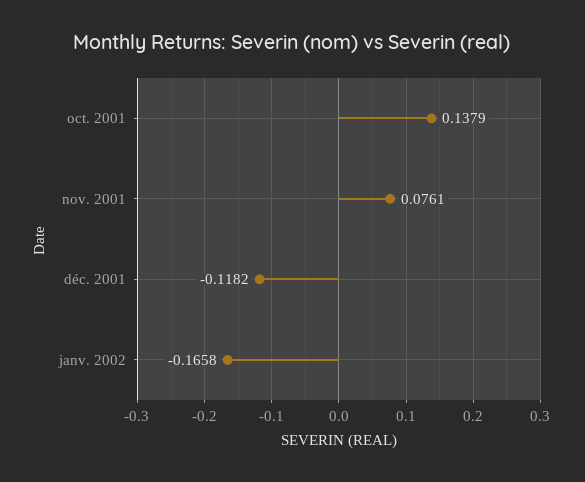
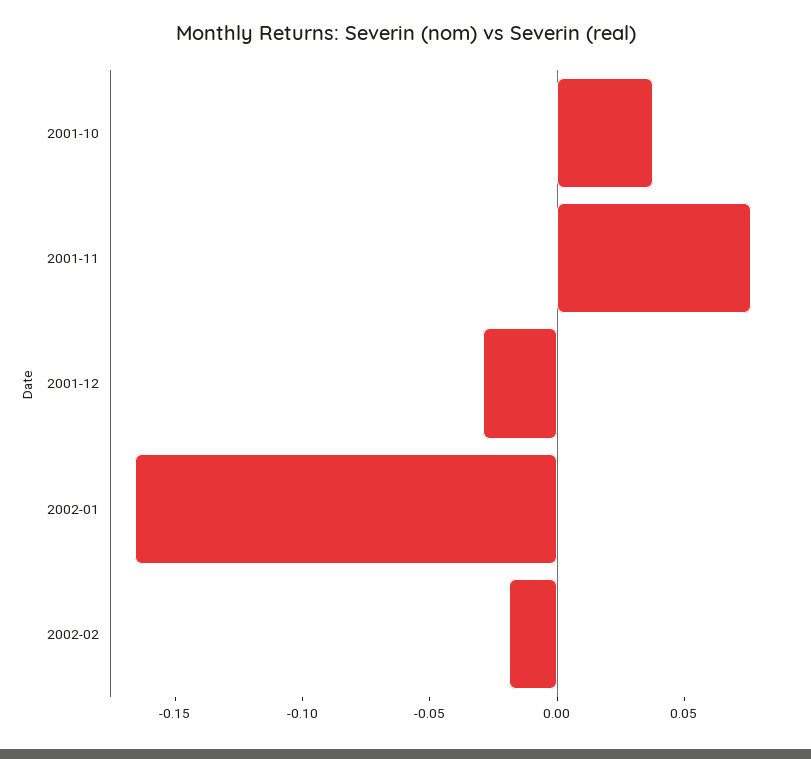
oct. 2001: 0.1379 -> 0.04
déc. 2001: -0.1182 -> -0.03
2002-02: none -> -0.02

